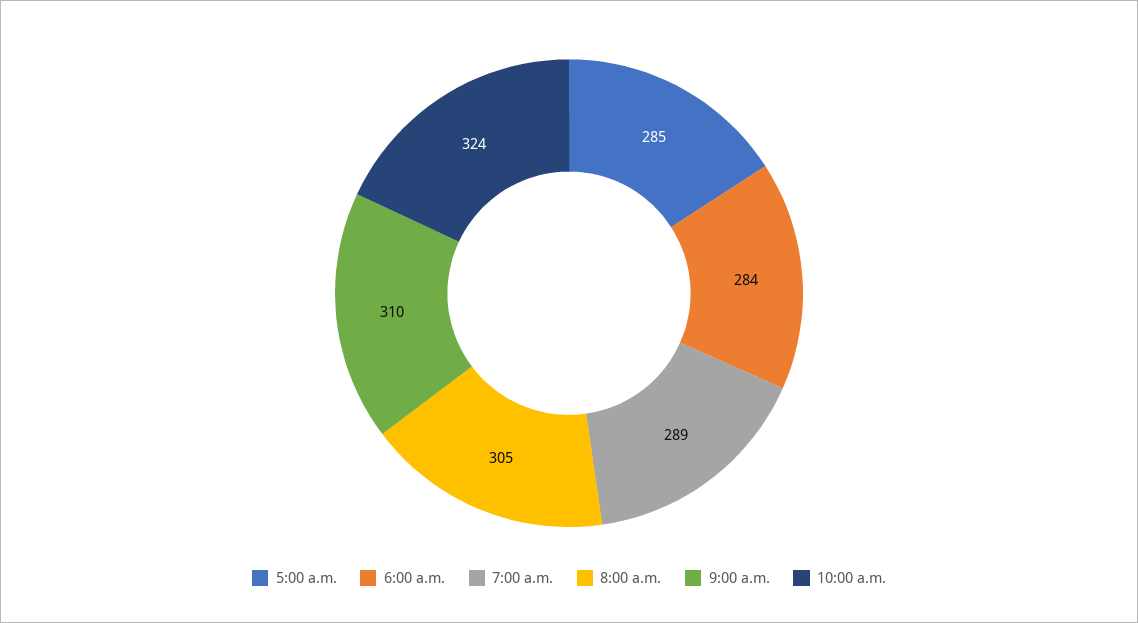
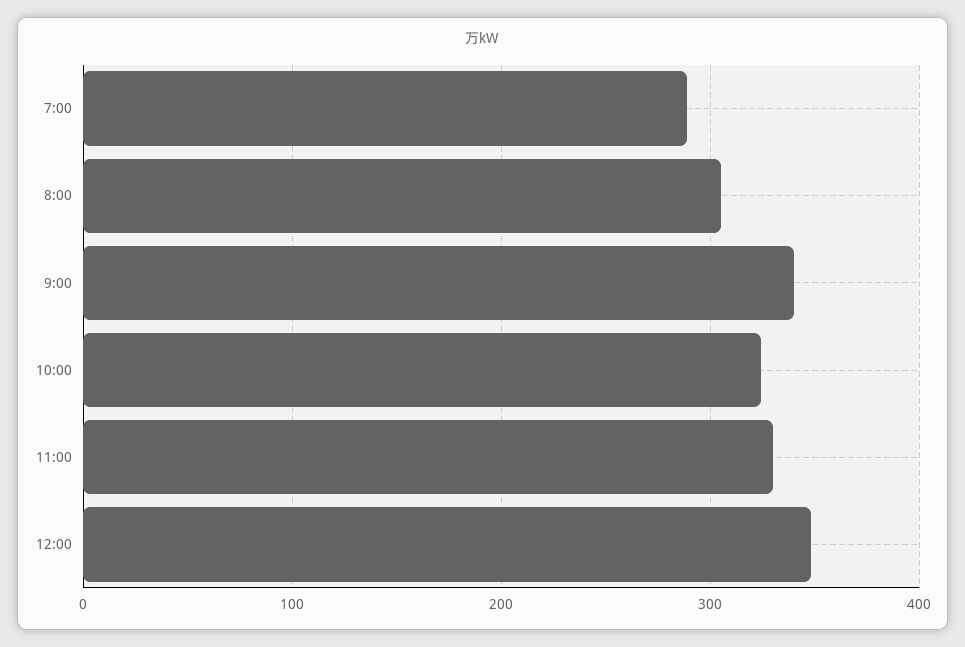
5:00 a.m.: 285 -> none
6:00 a.m.: 284 -> none
9:00 a.m.: 310 -> 340
11:00: none -> 330
12:00: none -> 350

